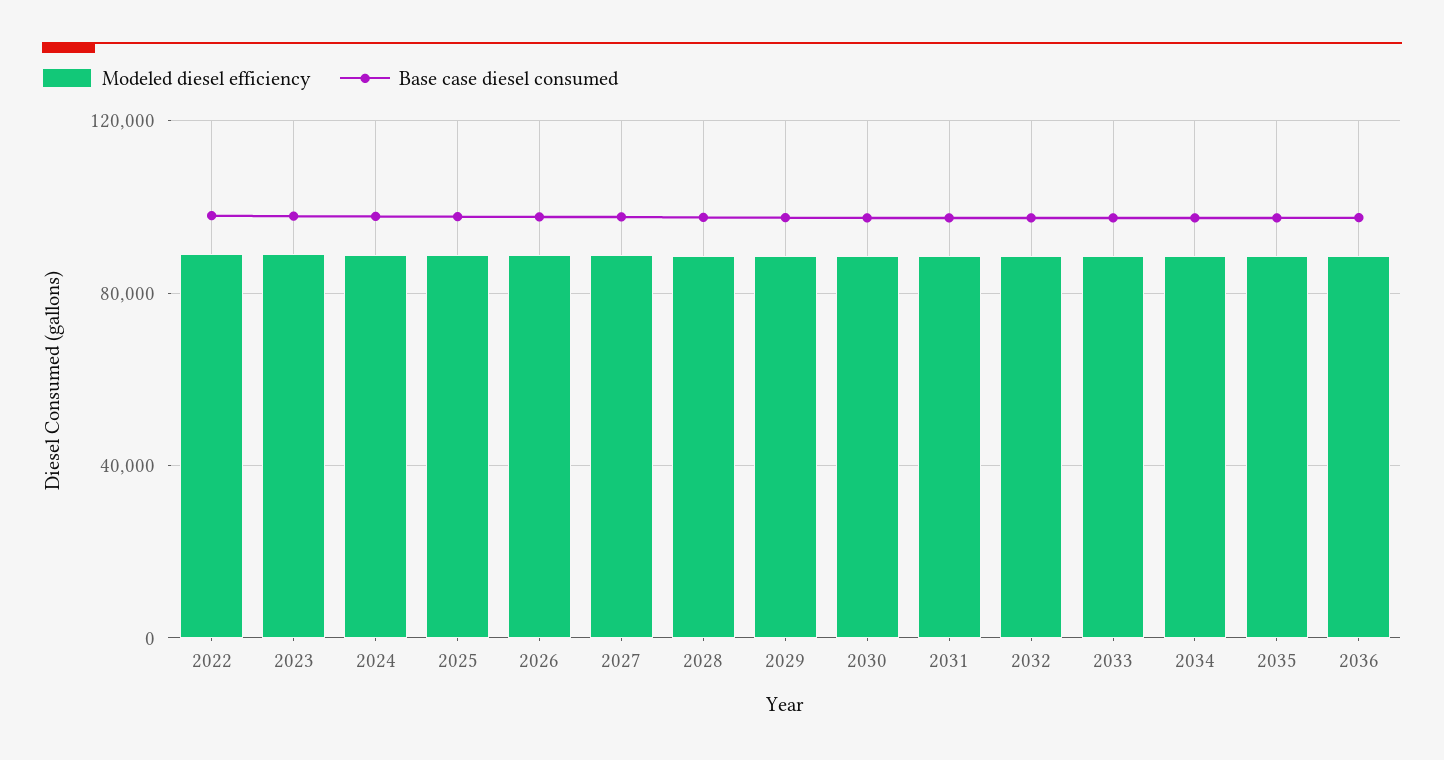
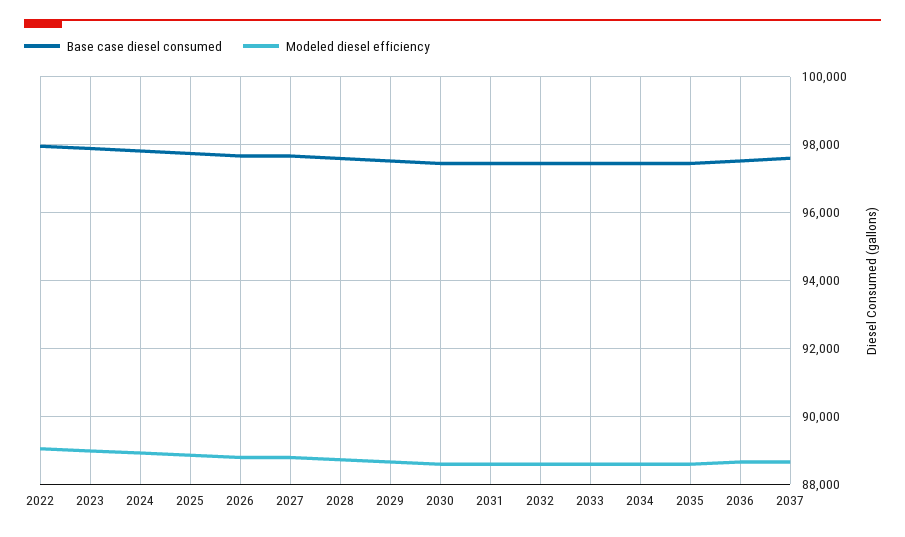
Base case diesel consumed, 2037: none -> 97600
Modeled diesel efficiency, 2037: none -> 88600

